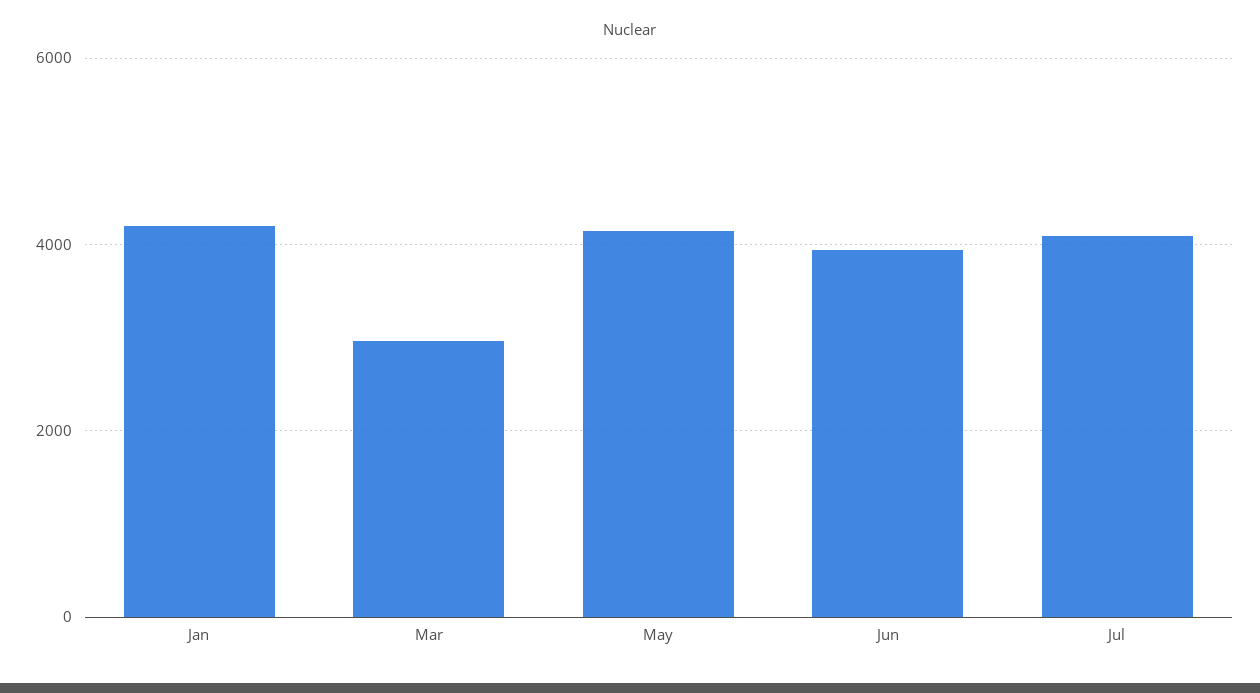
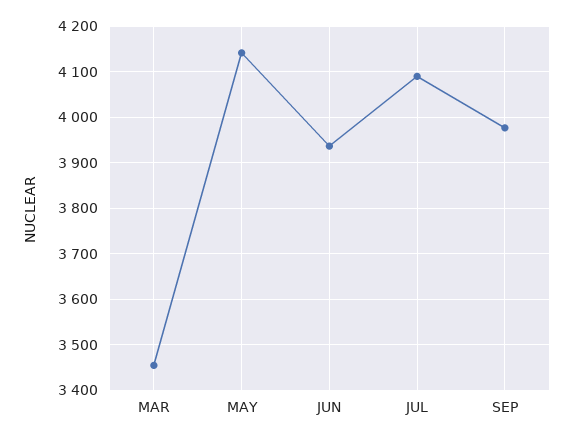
Jan: 4200 -> none
Mar: 3000 -> 3460
SEP: none -> 3980

